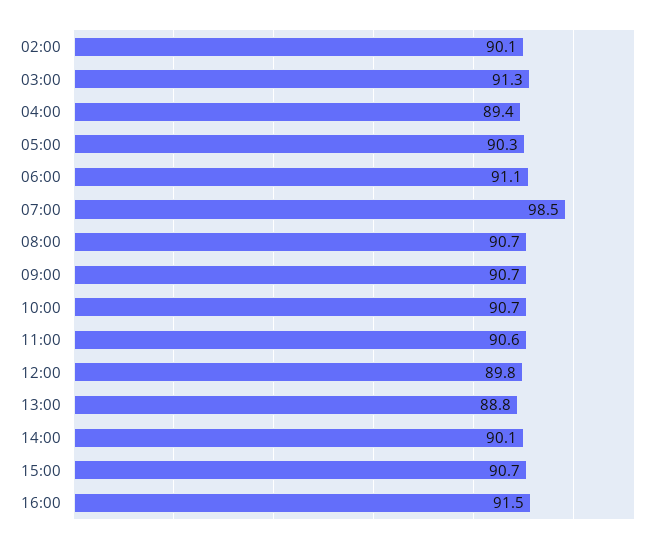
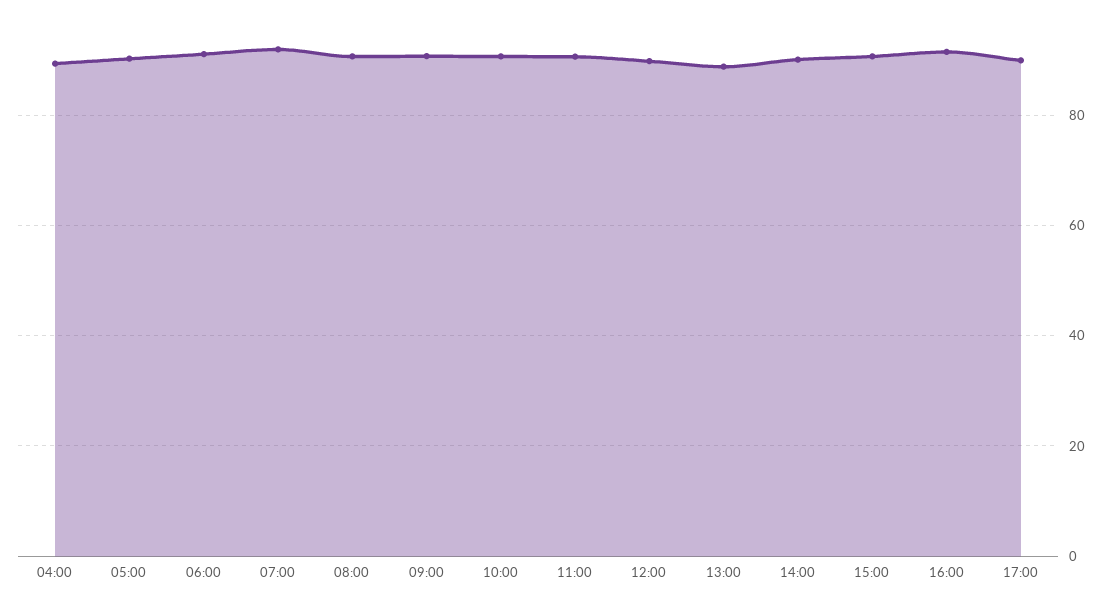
02:00: 90.1 -> none
03:00: 91.3 -> none
07:00: 98.5 -> 92
17:00: none -> 90

